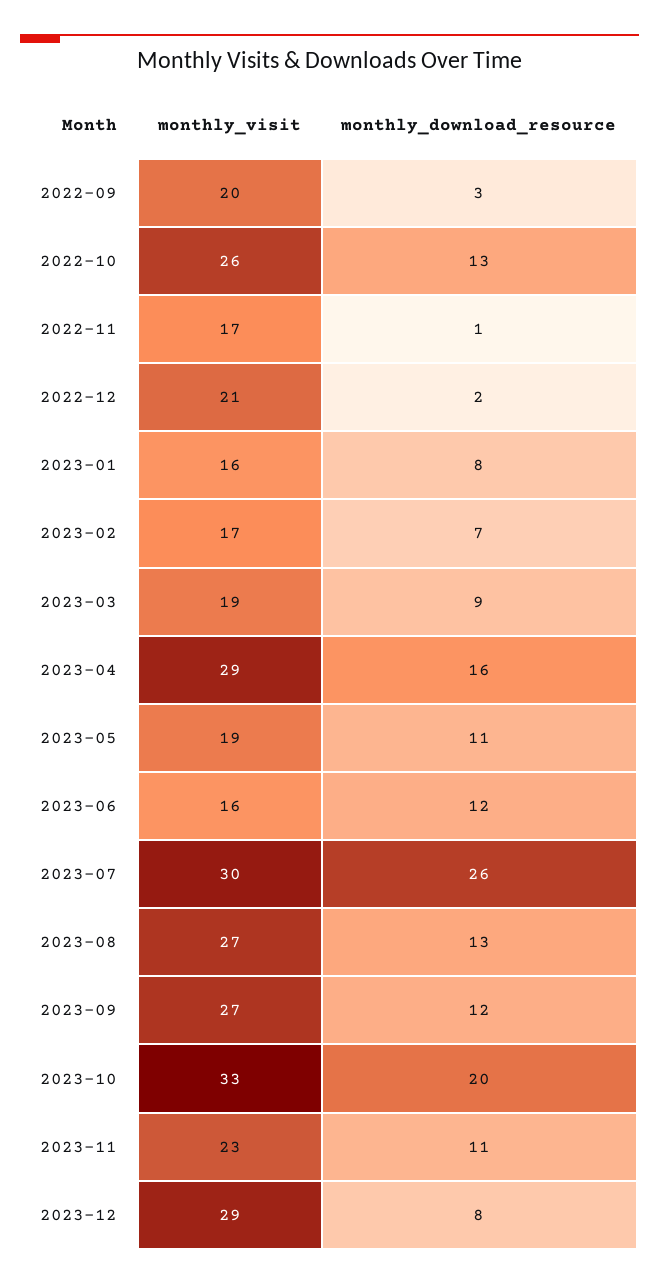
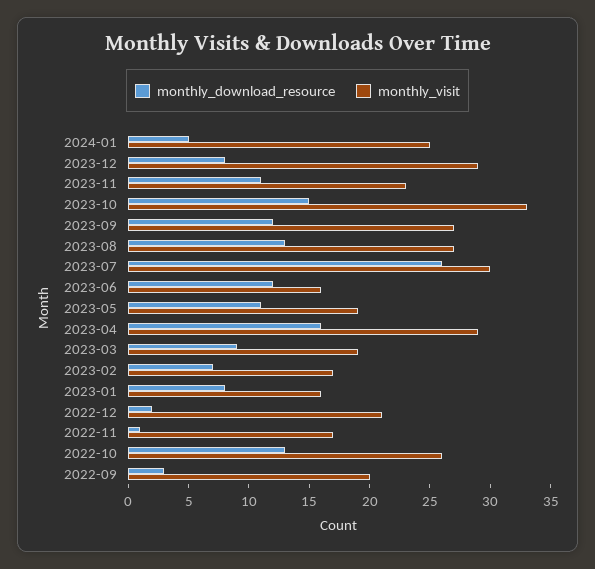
monthly_download_resource, 2023-10: 20 -> 15
monthly_download_resource, 2024-01: none -> 5
monthly_visit, 2024-01: none -> 25

